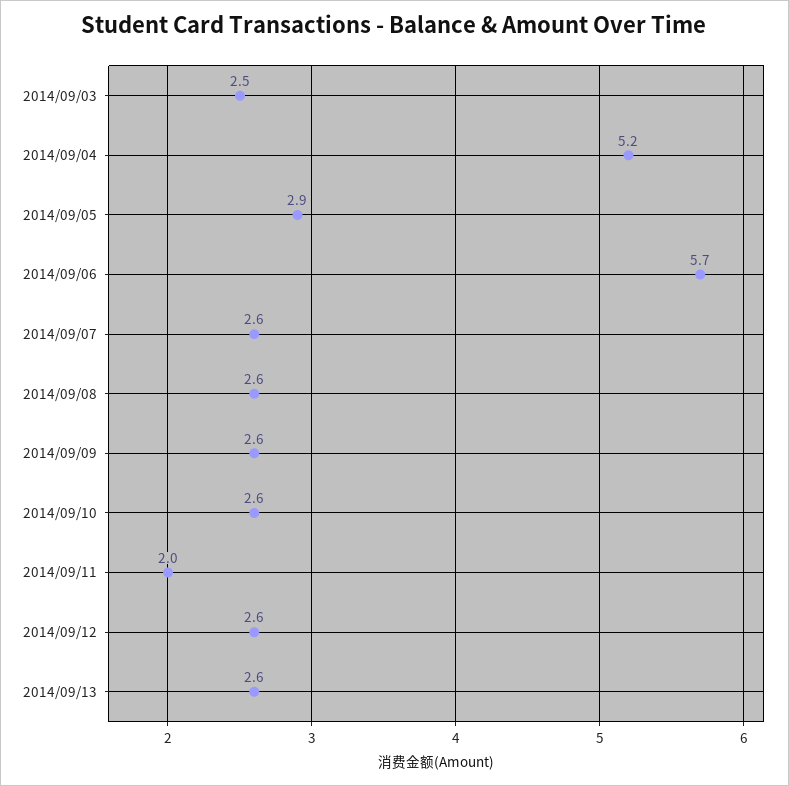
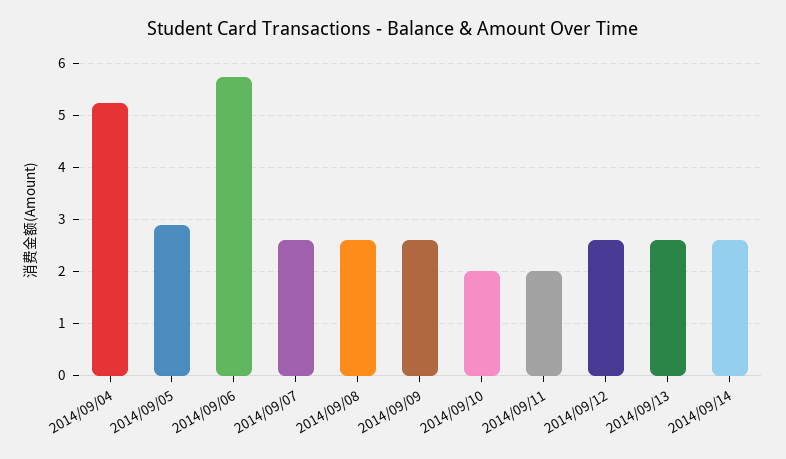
2014/09/03: 2.5 -> none
2014/09/10: 2.6 -> 2
2014/09/14: none -> 2.6

